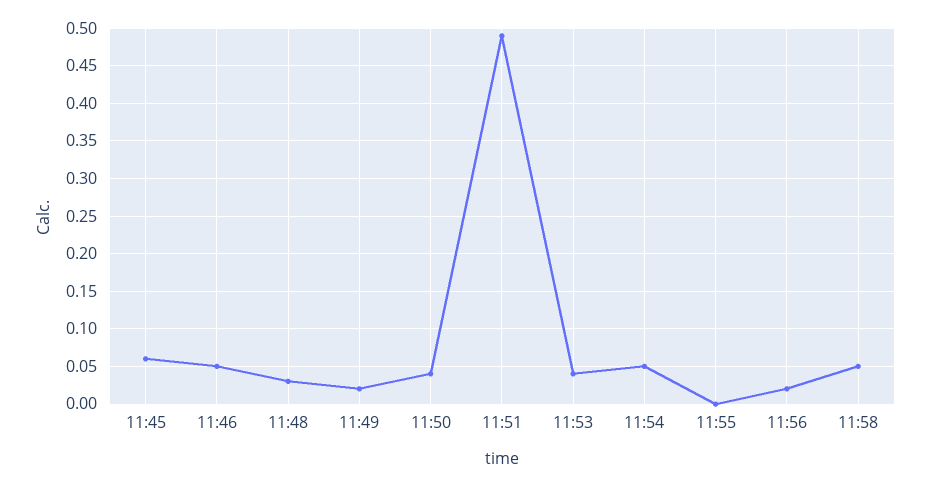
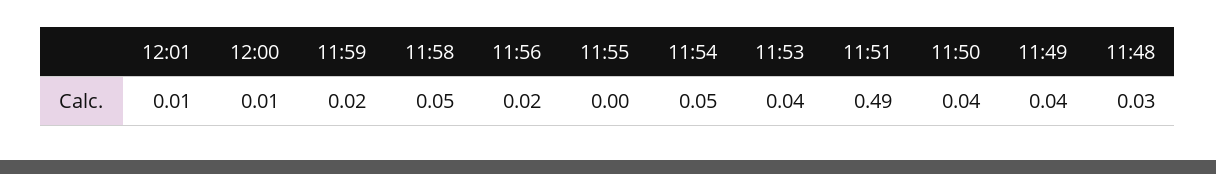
11:45: 0.06 -> none
11:46: 0.05 -> none
11:49: 0.02 -> 0.04
12:01: none -> 0.01
12:00: none -> 0.01
11:59: none -> 0.02

